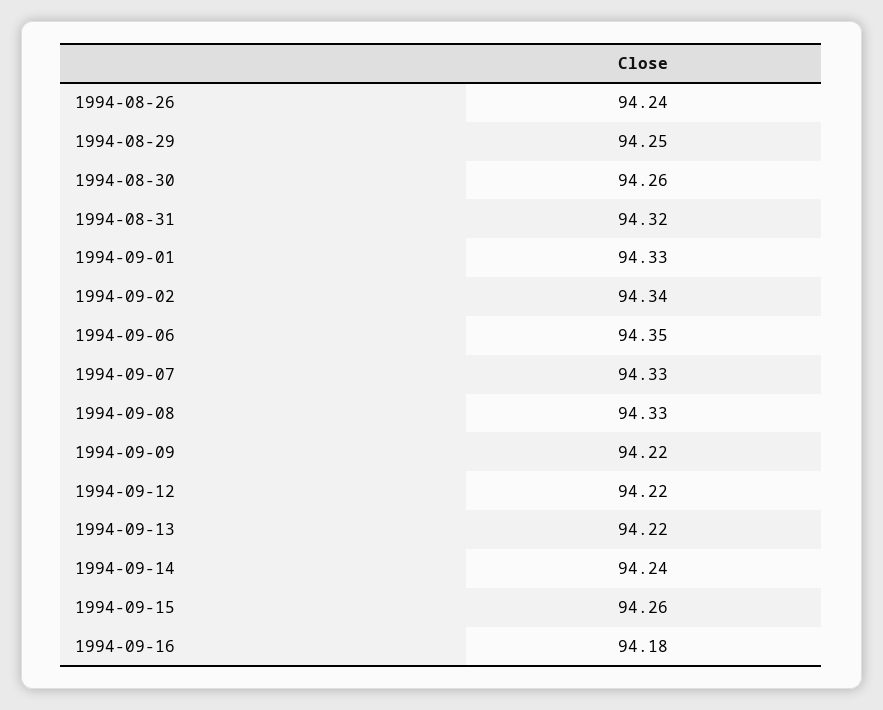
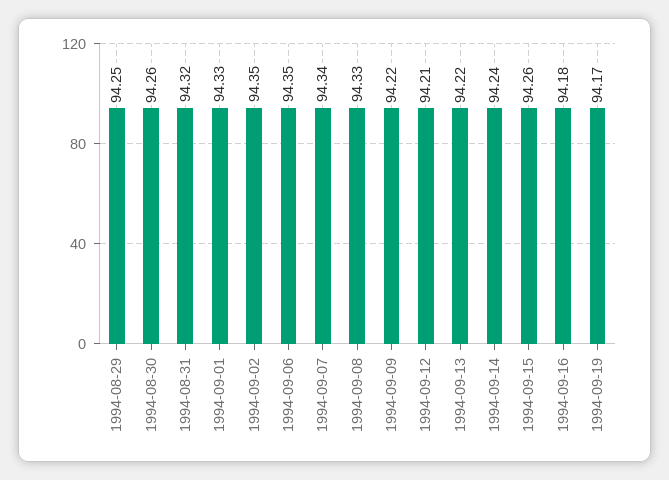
1994-08-26: 94.24 -> none
1994-09-02: 94.34 -> 94.35
1994-09-07: 94.33 -> 94.34
1994-09-12: 94.22 -> 94.21
1994-09-19: none -> 94.17

